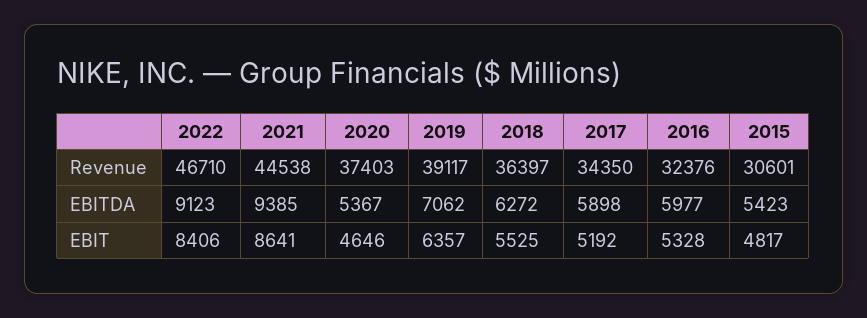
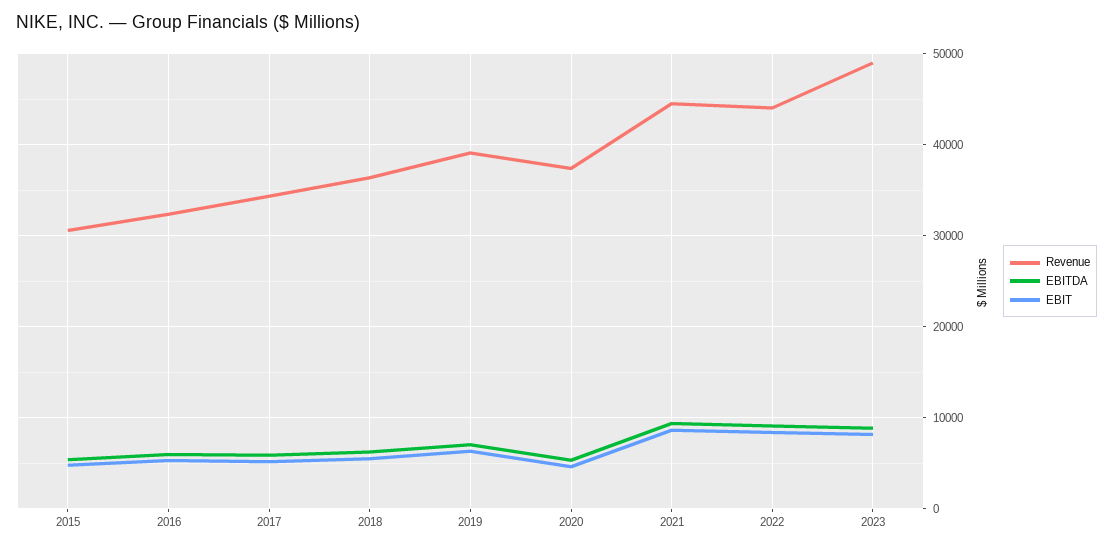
Revenue, 2022: 46710 -> 44000
Revenue, 2023: none -> 49000
EBITDA, 2023: none -> 9000
EBIT, 2023: none -> 8000

